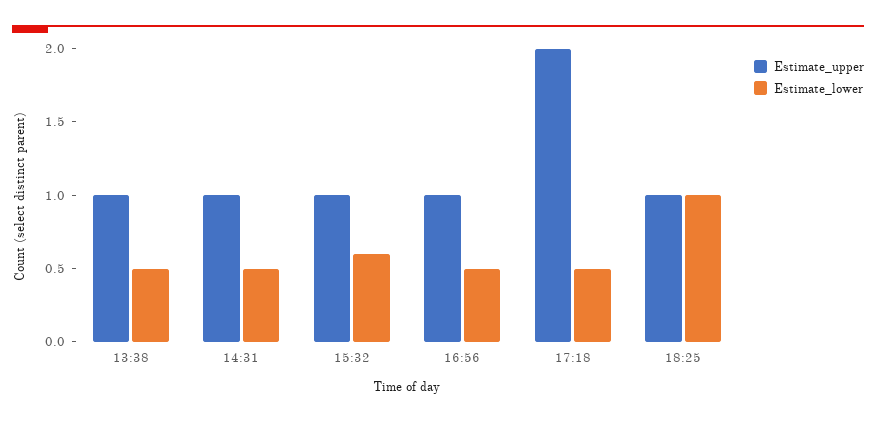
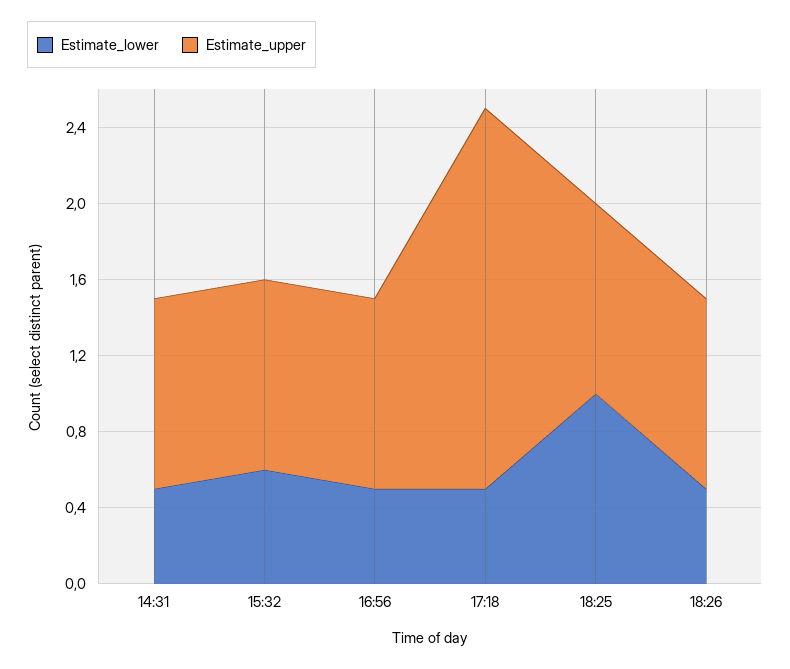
Estimate_upper, 13:38: 1 -> none
Estimate_lower, 13:38: 0.5 -> none
Estimate_lower, 18:26: none -> 0.5
Estimate_upper, 18:26: none -> 1

